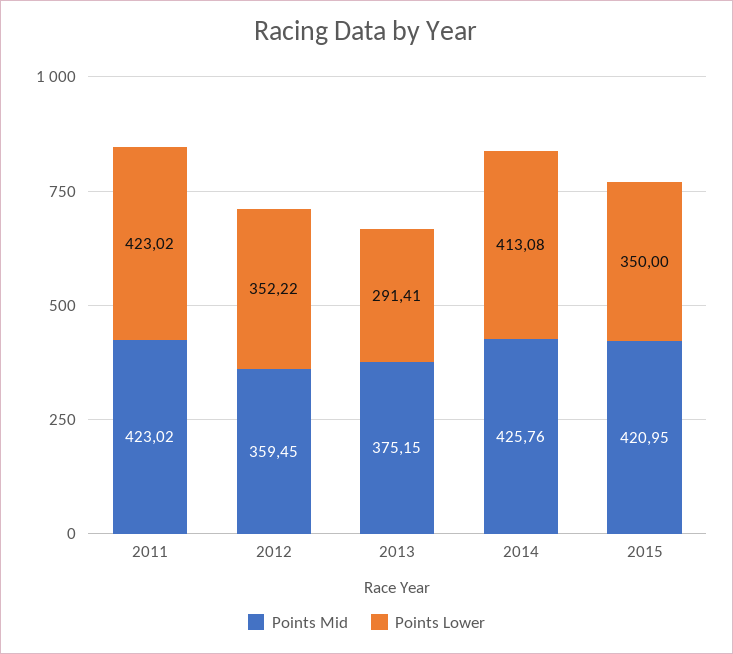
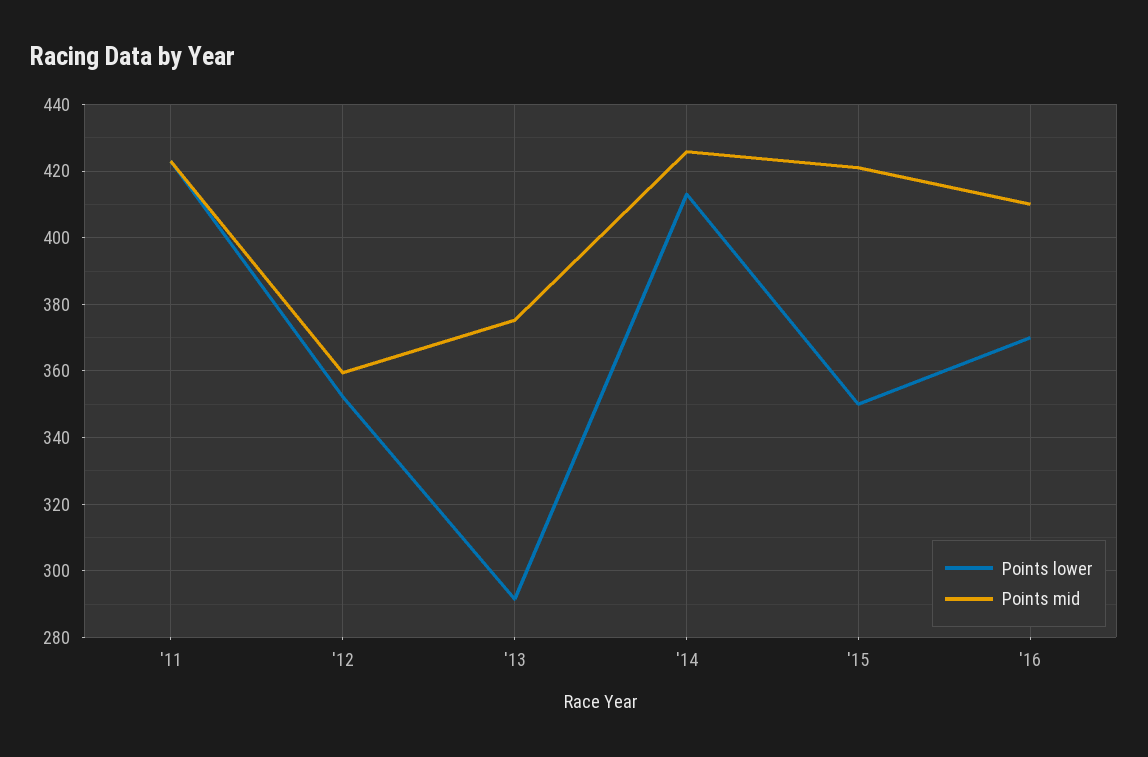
Points Lower, '16: none -> 370
Points Mid, '16: none -> 410

